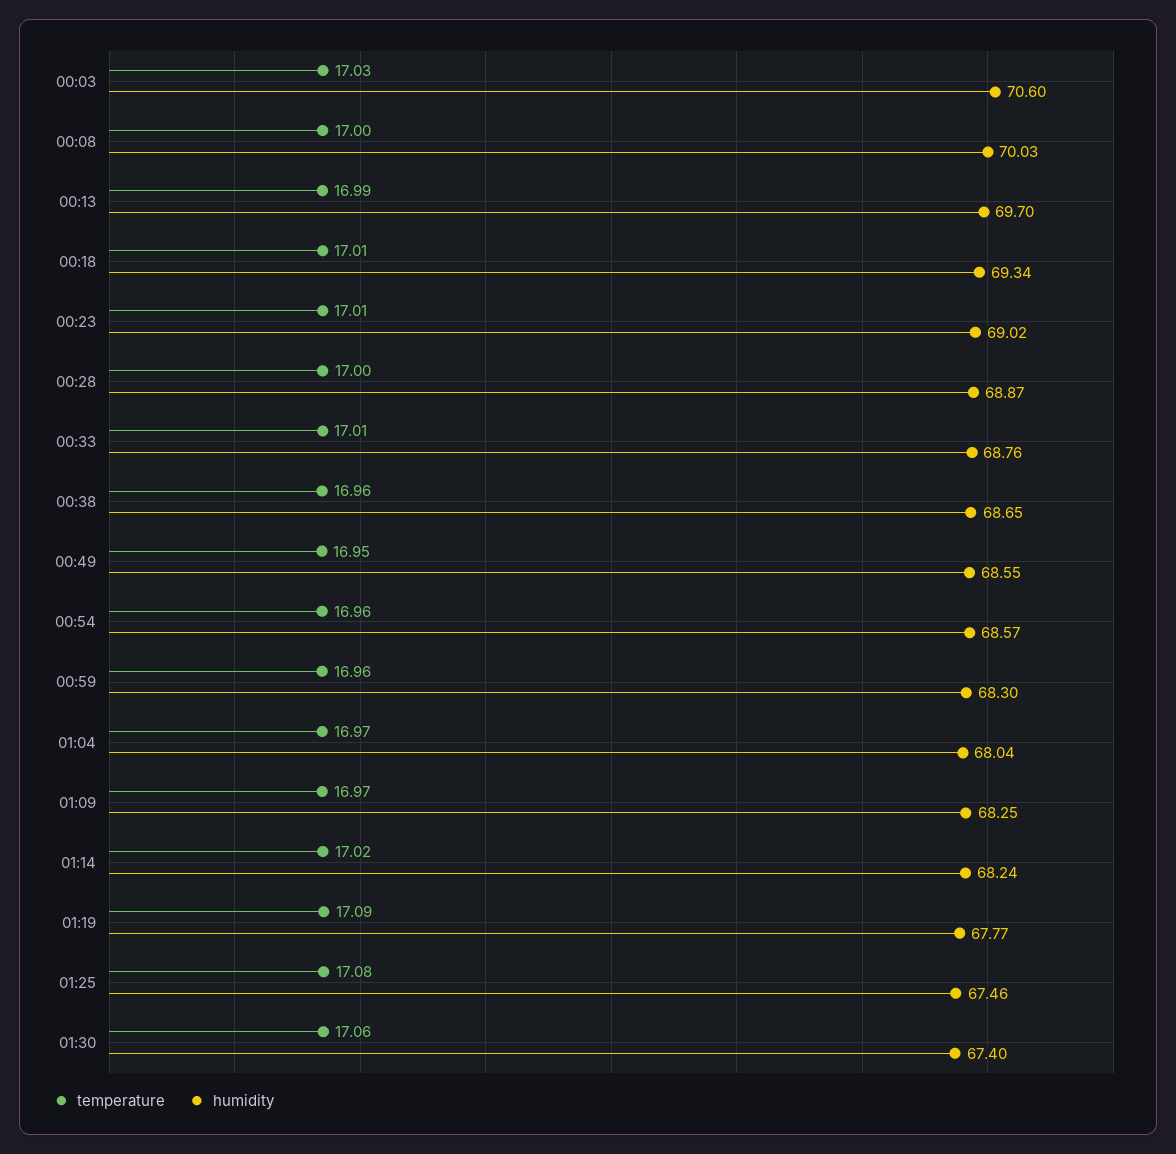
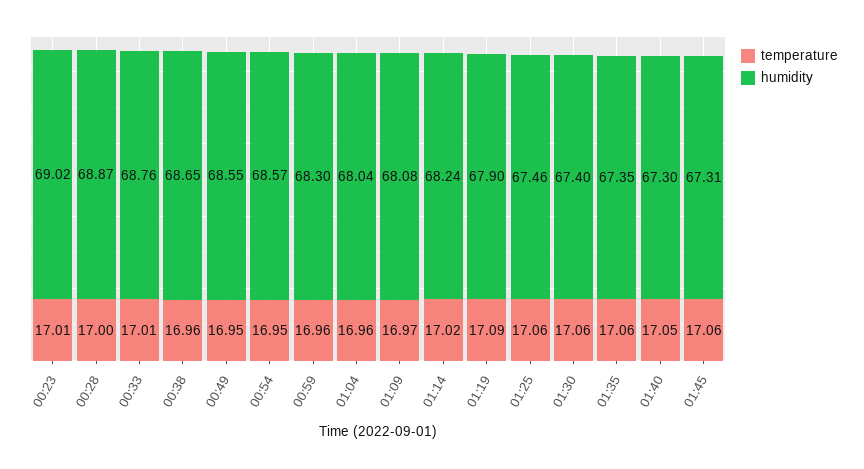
temperature, 00:03: 17.03 -> none
humidity, 00:03: 70.6 -> none
temperature, 00:08: 17 -> none
humidity, 00:08: 70.03 -> none
temperature, 00:13: 16.99 -> none
humidity, 00:13: 69.7 -> none
temperature, 00:18: 17.01 -> none
humidity, 00:18: 69.34 -> none
temperature, 00:54: 16.96 -> 16.95
temperature, 01:04: 16.97 -> 16.96
humidity, 01:09: 68.25 -> 68.08
humidity, 01:19: 67.77 -> 67.9
temperature, 01:25: 17.08 -> 17.06
temperature, 01:35: none -> 17.06
humidity, 01:35: none -> 67.35
temperature, 01:40: none -> 17.05
humidity, 01:40: none -> 67.3
temperature, 01:45: none -> 17.06
humidity, 01:45: none -> 67.31

